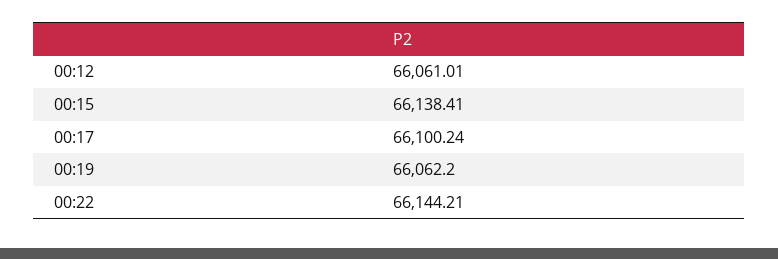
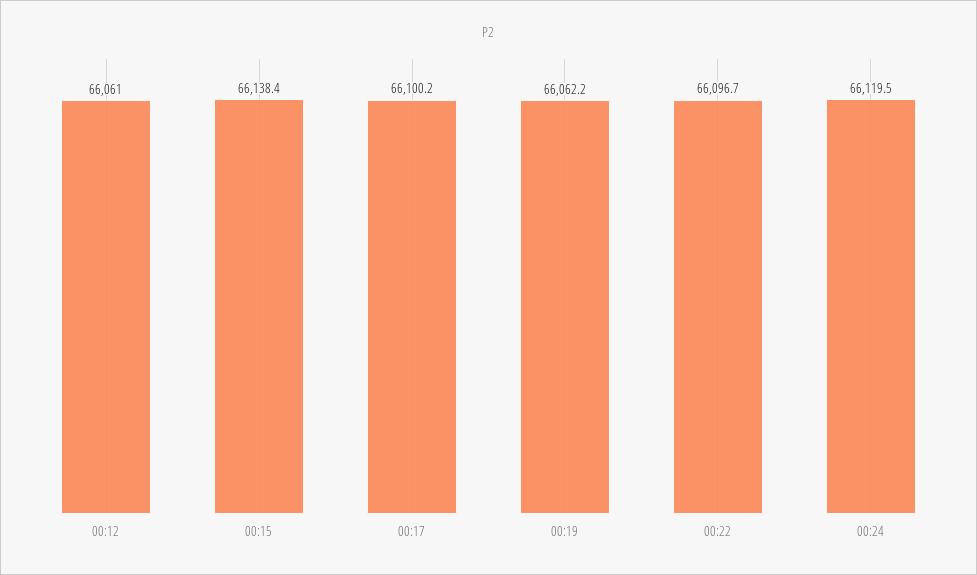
00:22: 66144.21 -> 66096.7
00:24: none -> 66119.5

